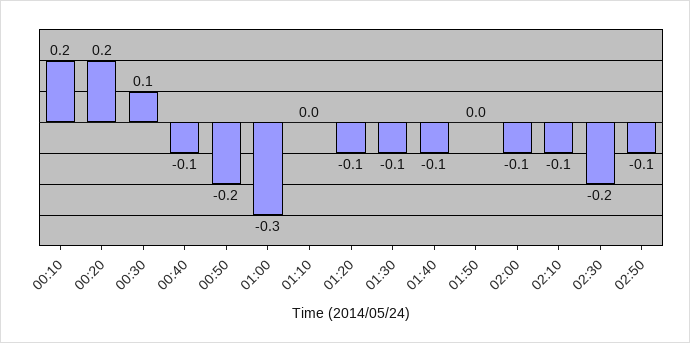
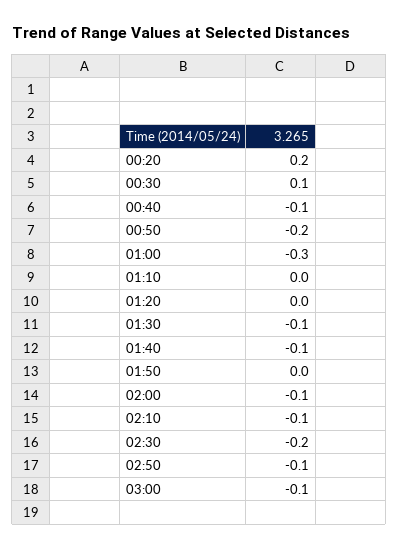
00:10: 0.2 -> none
01:20: -0.1 -> 0
03:00: none -> -0.1

